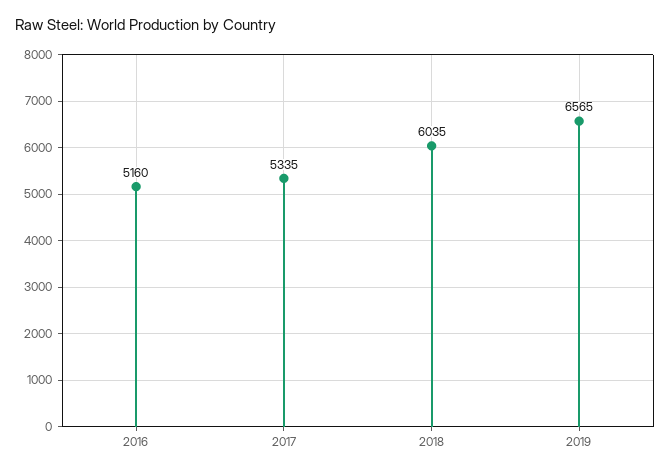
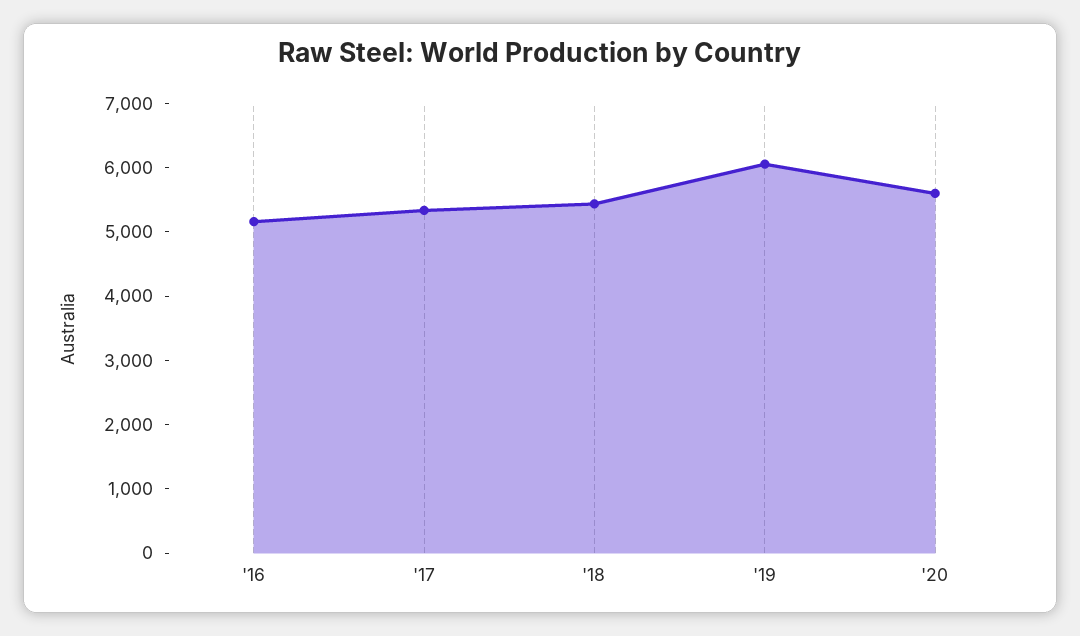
2018: 6035 -> 5400
2019: 6565 -> 6000
'20: none -> 5600

